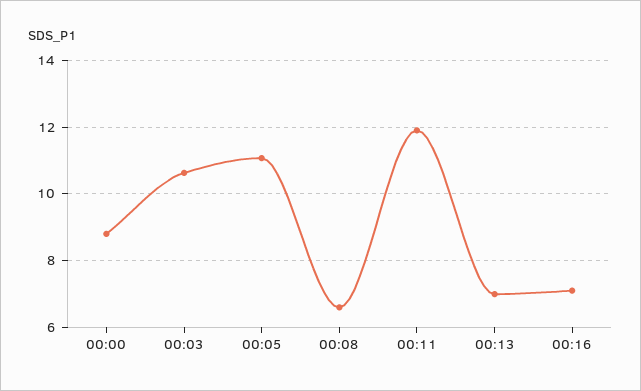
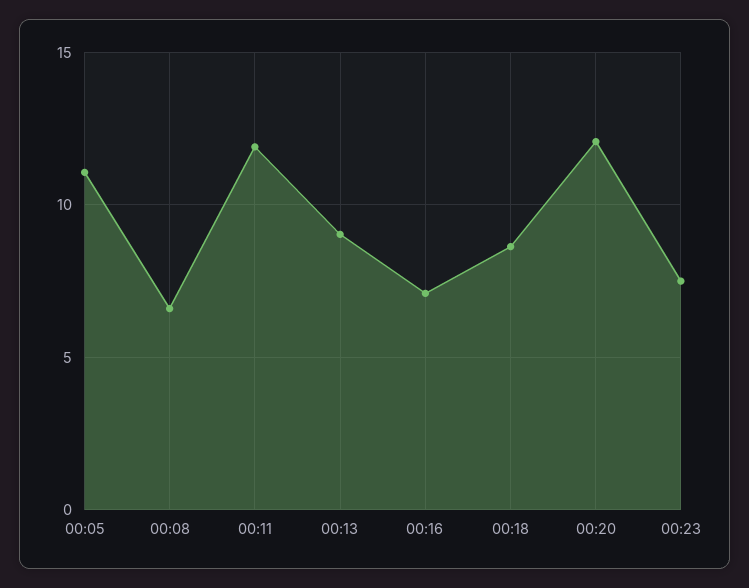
00:00: 8.8 -> none
00:03: 10.6 -> none
00:13: 7 -> 9
00:18: none -> 8.5
00:20: none -> 12
00:23: none -> 7.5

